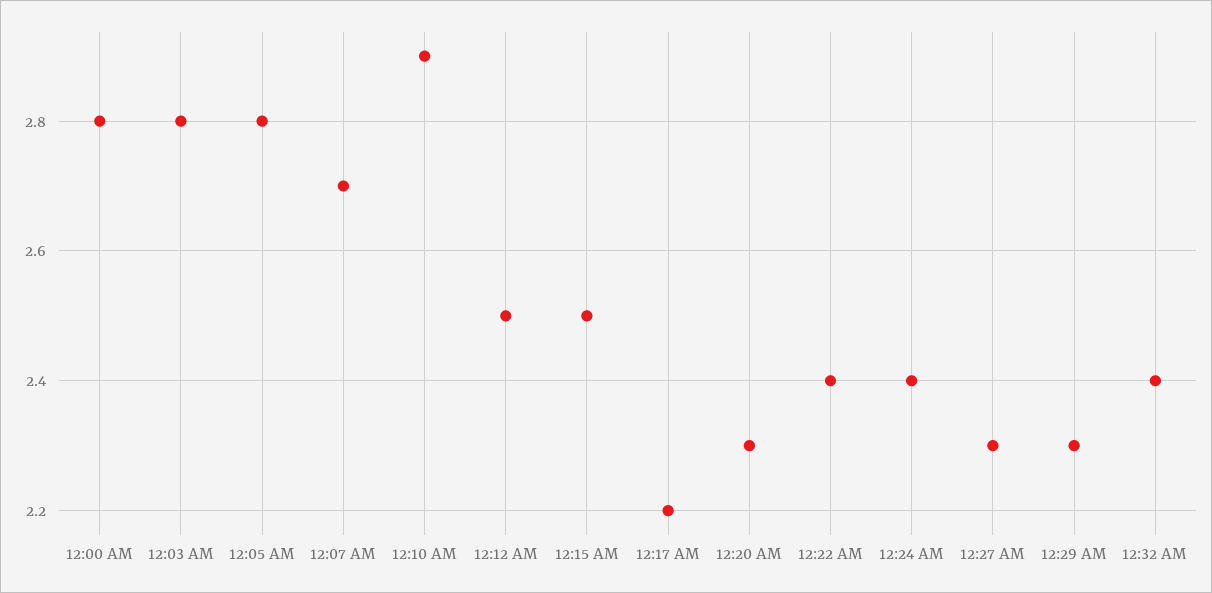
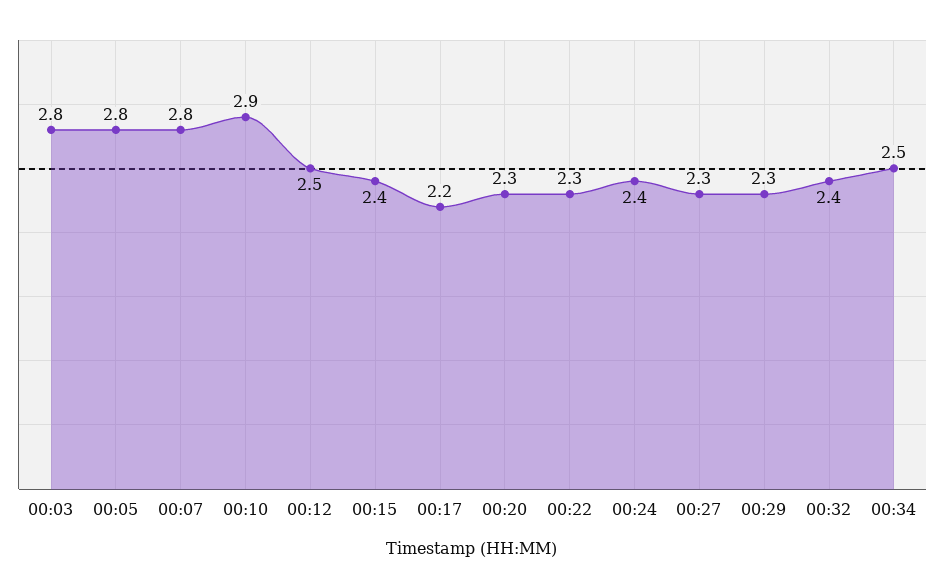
12:00 AM: 2.8 -> none
12:07 AM: 2.7 -> 2.8
12:15 AM: 2.5 -> 2.4
12:22 AM: 2.4 -> 2.3
00:34: none -> 2.5

